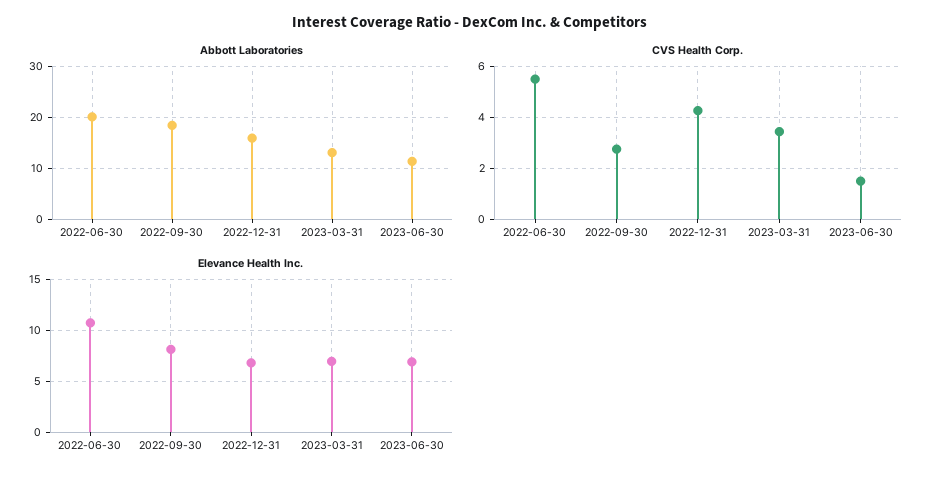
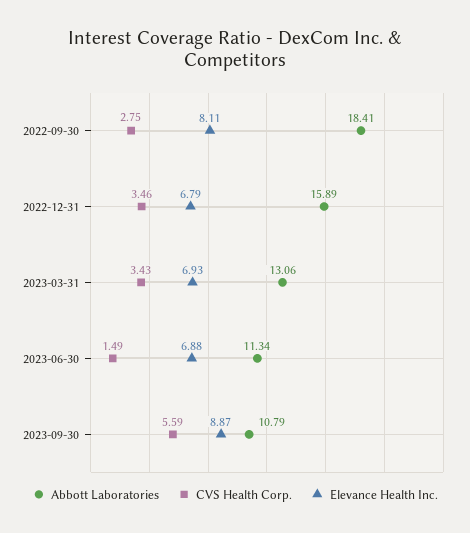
Abbott Laboratories, 2022-06-30: 20 -> none
CVS Health Corp., 2022-06-30: 5.5 -> none
CVS Health Corp., 2022-12-31: 4.25 -> 3.46
Elevance Health Inc., 2022-06-30: 11 -> none
Abbott Laboratories, 2023-09-30: none -> 10.79
CVS Health Corp., 2023-09-30: none -> 5.59
Elevance Health Inc., 2023-09-30: none -> 8.87

